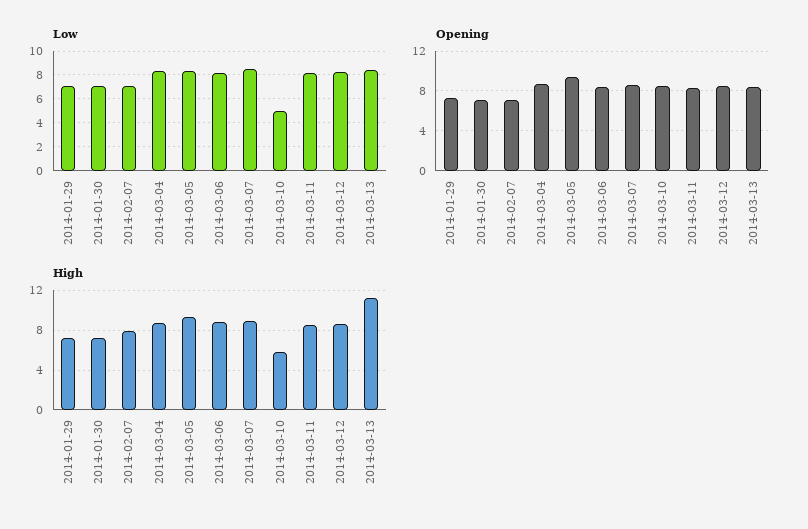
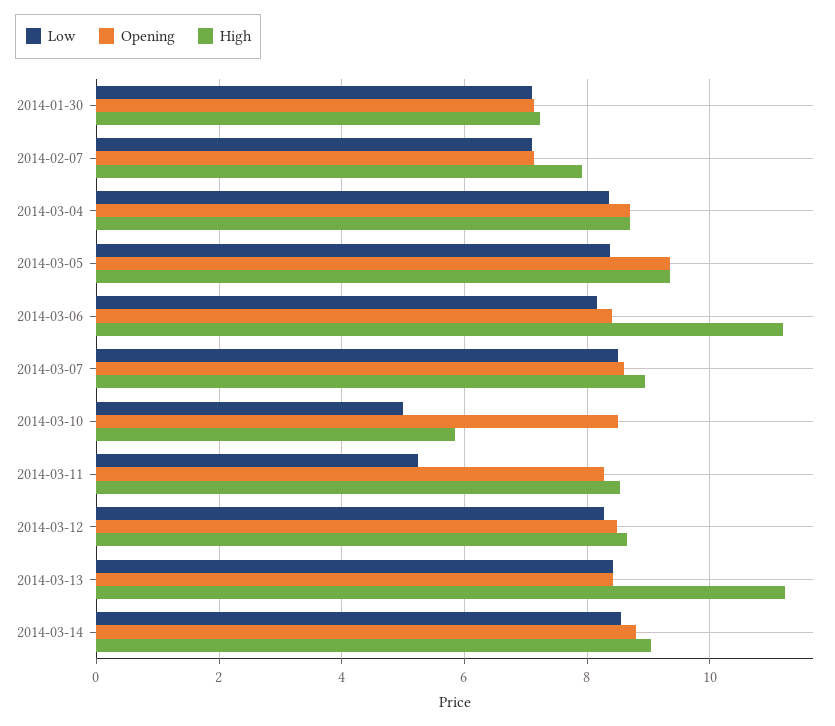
Low, 2014-01-29: 7 -> none
Low, 2014-03-11: 8 -> 5.2
Opening, 2014-01-29: 7 -> none
High, 2014-01-29: 7 -> none
High, 2014-03-06: 9 -> 11.2
Low, 2014-03-14: none -> 8.6
Opening, 2014-03-14: none -> 8.8
High, 2014-03-14: none -> 9

